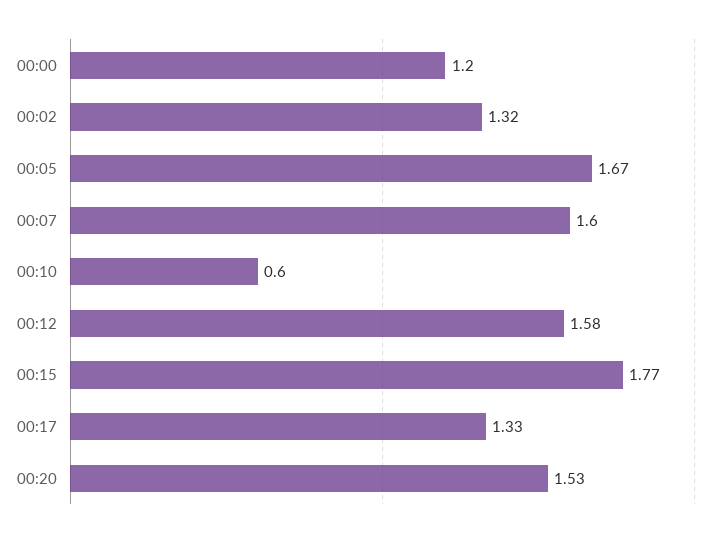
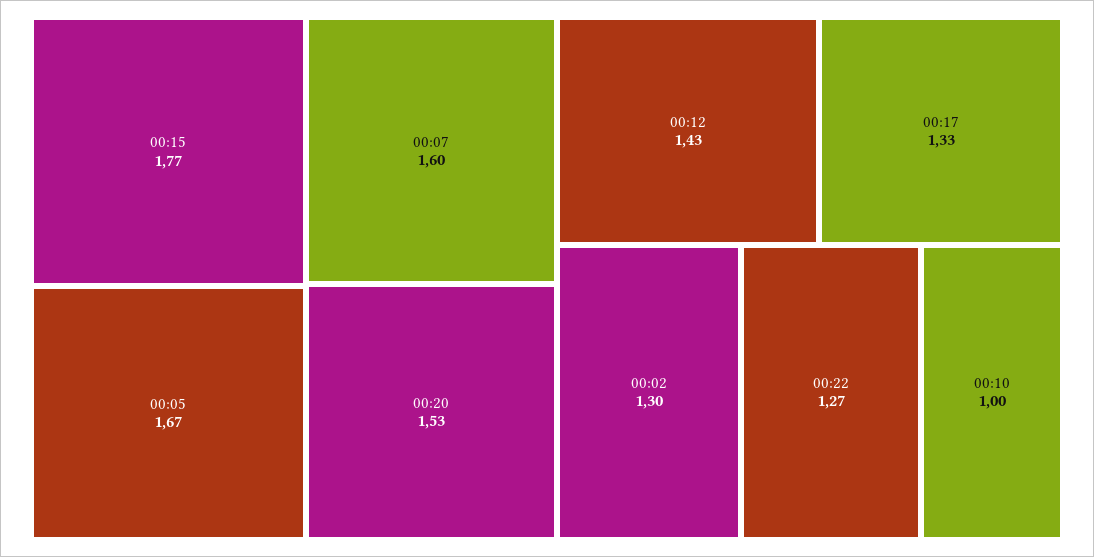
00:00: 1.2 -> none
00:02: 1.32 -> 1.3
00:10: 0.6 -> 1
00:12: 1.58 -> 1.43
00:22: none -> 1.27

